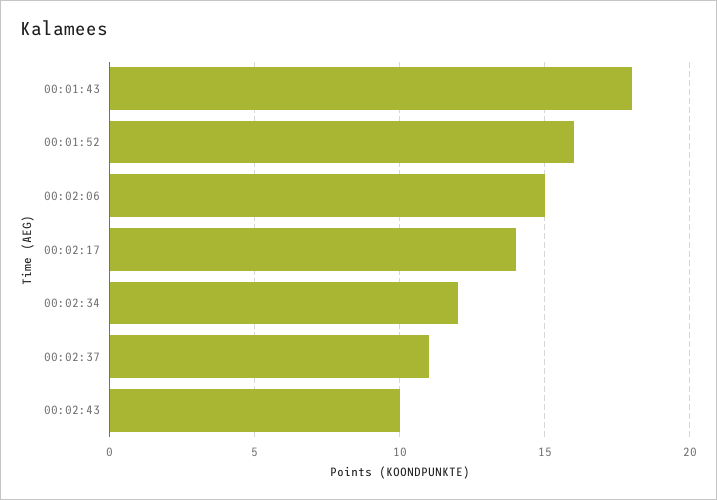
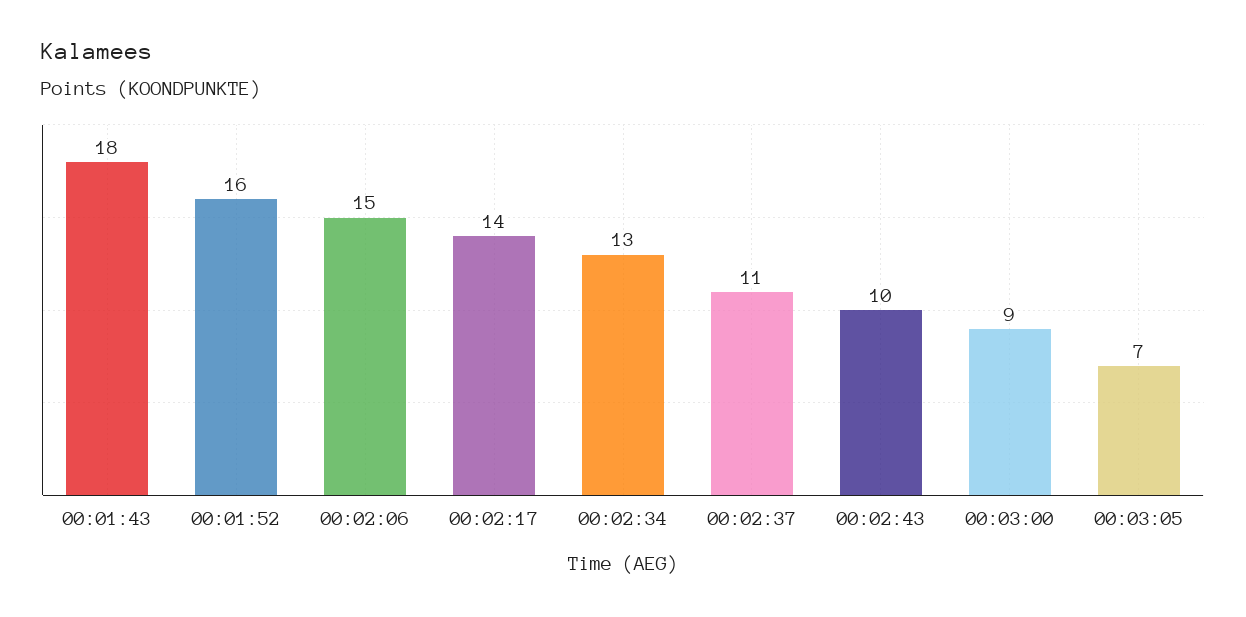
00:02:34: 12 -> 13
00:03:00: none -> 9
00:03:05: none -> 7

